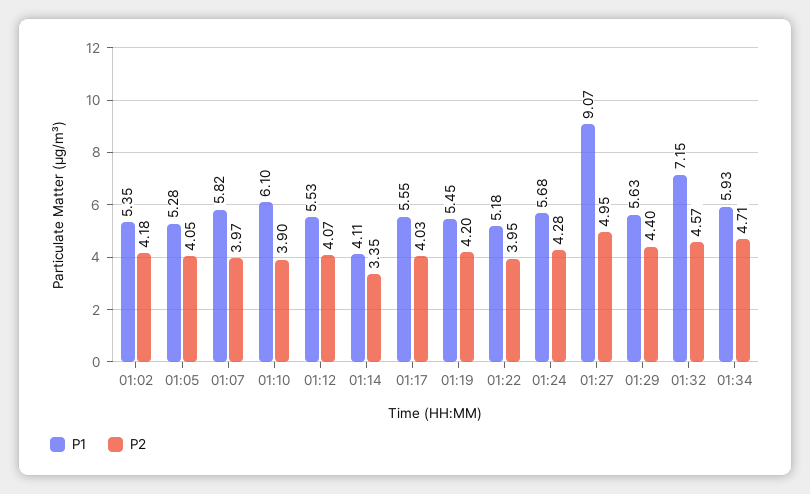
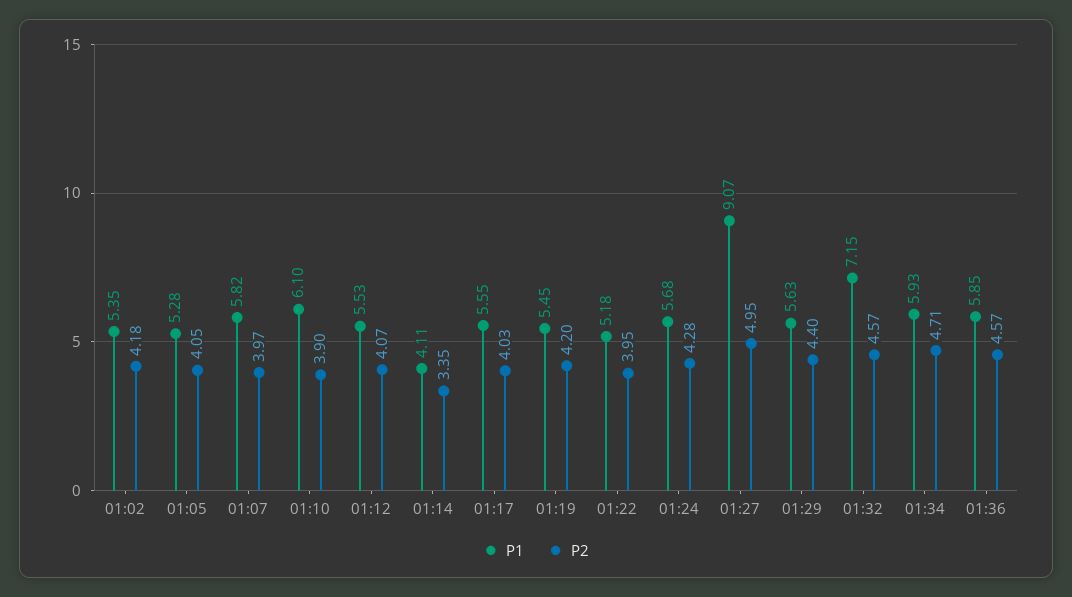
P1, 01:36: none -> 5.85
P2, 01:36: none -> 4.57

